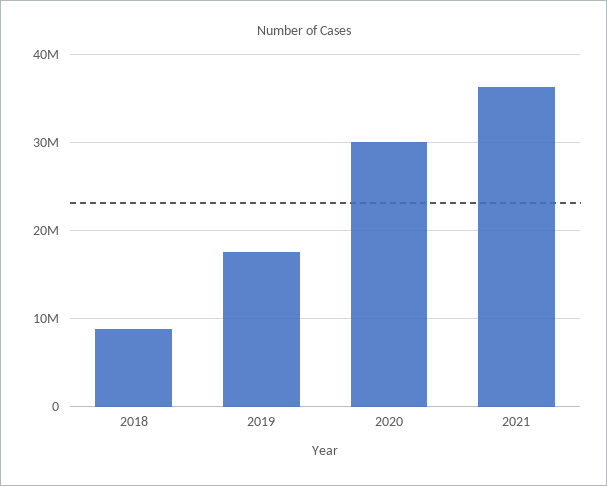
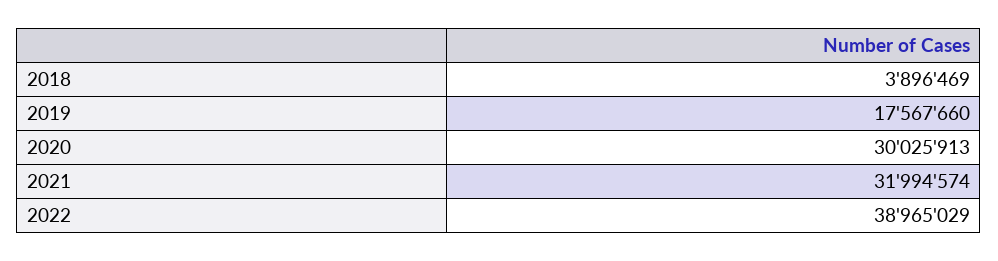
2018: 9000000 -> 3896469
2021: 36000000 -> 31994574
2022: none -> 38965029

